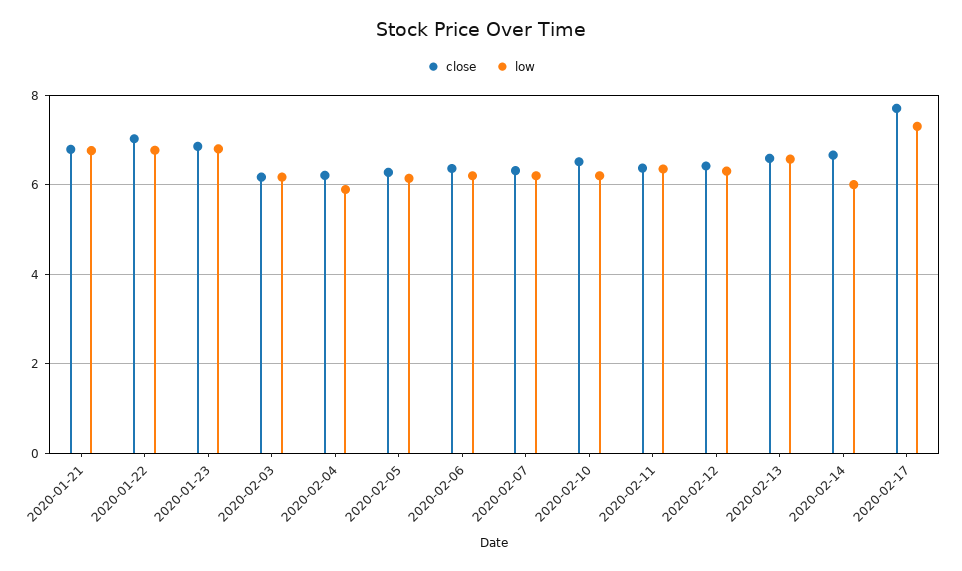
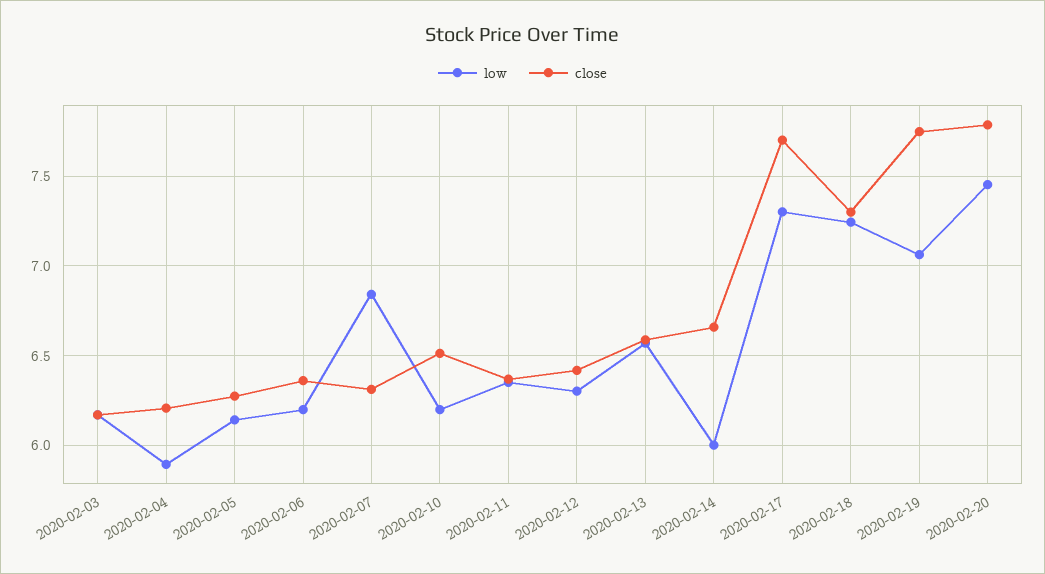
close, 2020-01-21: 6.8 -> none
low, 2020-01-21: 6.8 -> none
close, 2020-01-22: 7 -> none
low, 2020-01-22: 6.8 -> none
close, 2020-01-23: 6.8 -> none
low, 2020-01-23: 6.8 -> none
low, 2020-02-07: 6.2 -> 6.85
low, 2020-02-18: none -> 7.25
close, 2020-02-18: none -> 7.3
low, 2020-02-19: none -> 7.05
close, 2020-02-19: none -> 7.75
low, 2020-02-20: none -> 7.45
close, 2020-02-20: none -> 7.8

